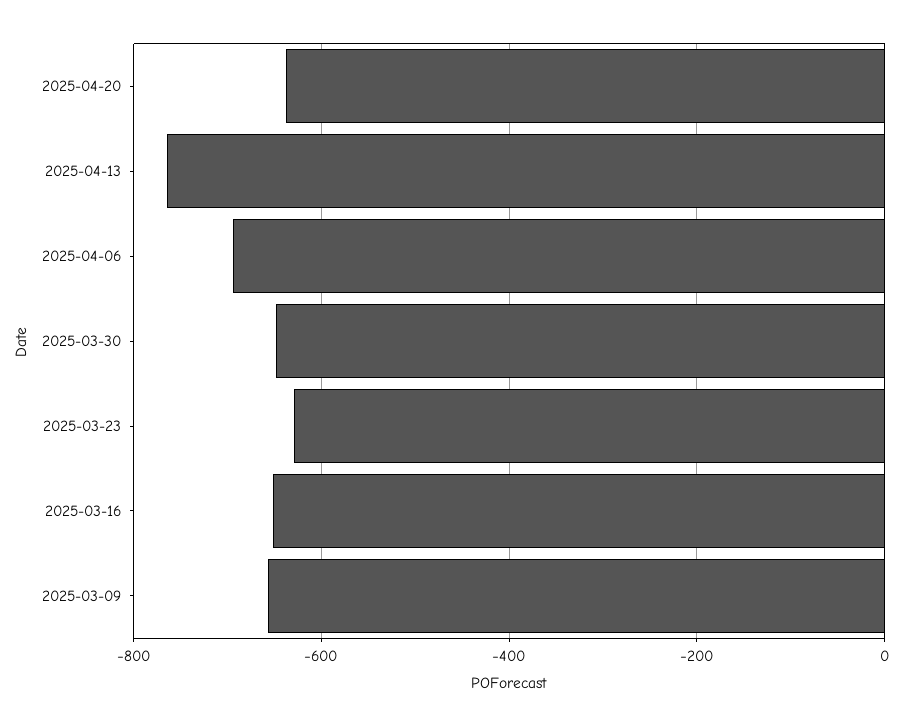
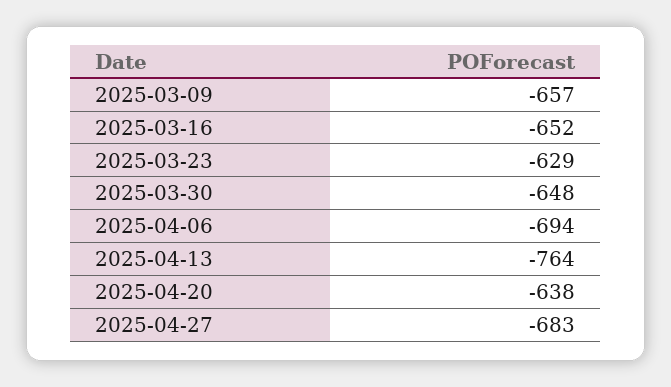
2025-04-27: none -> -683

